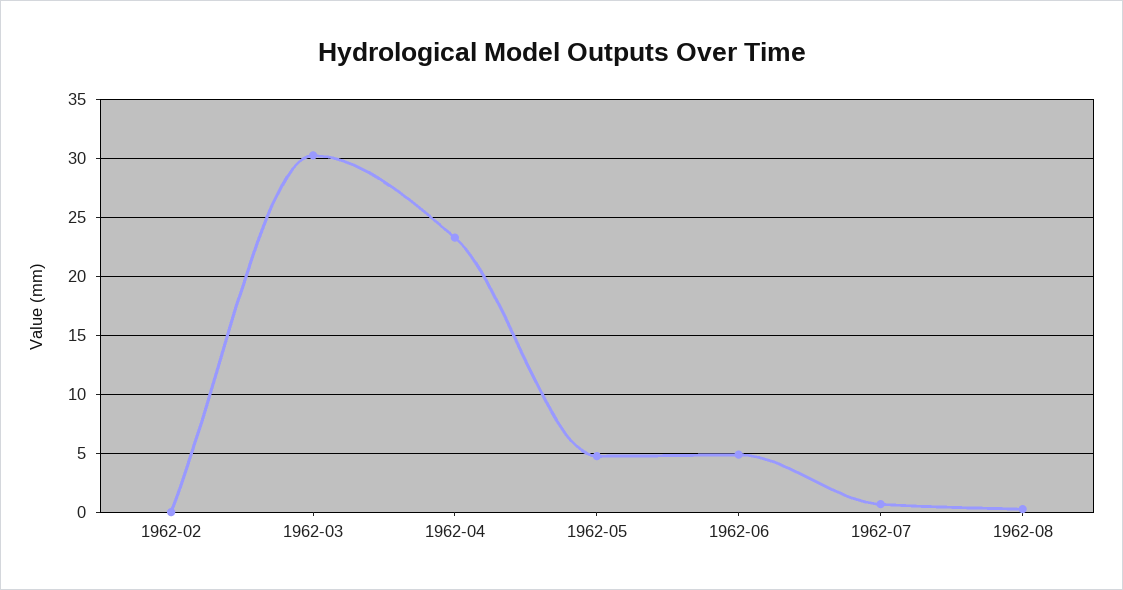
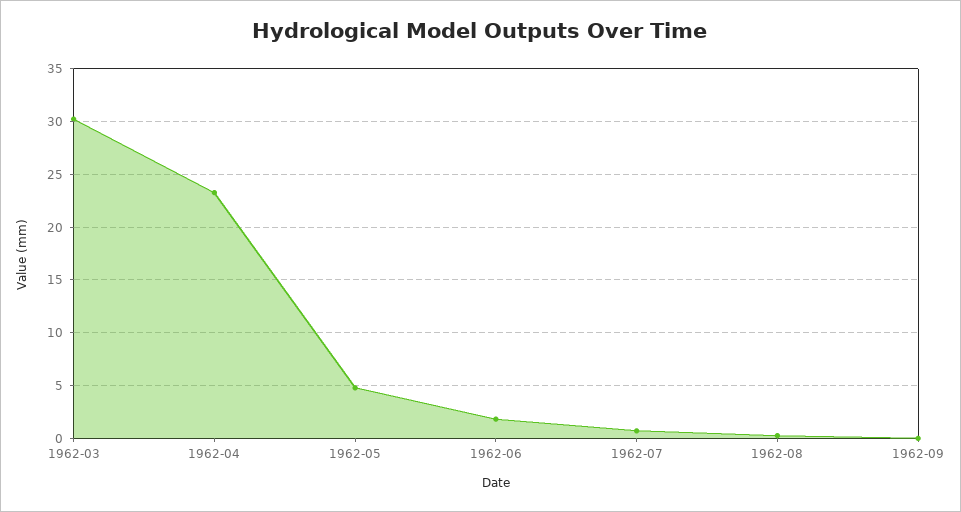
1962-02: 0 -> none
1962-06: 5 -> 2
1962-09: none -> 0

